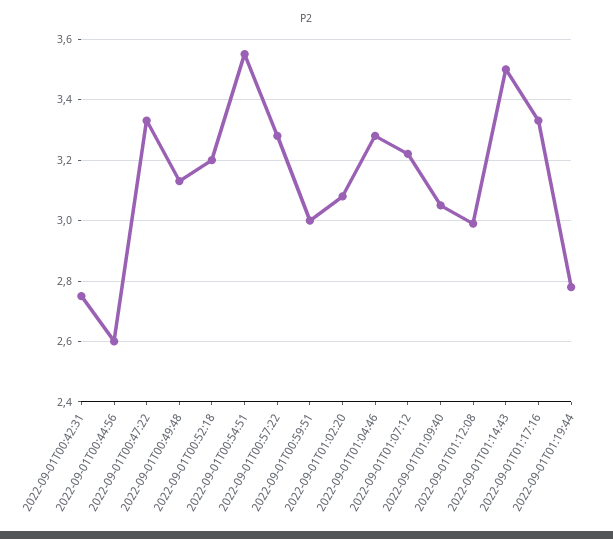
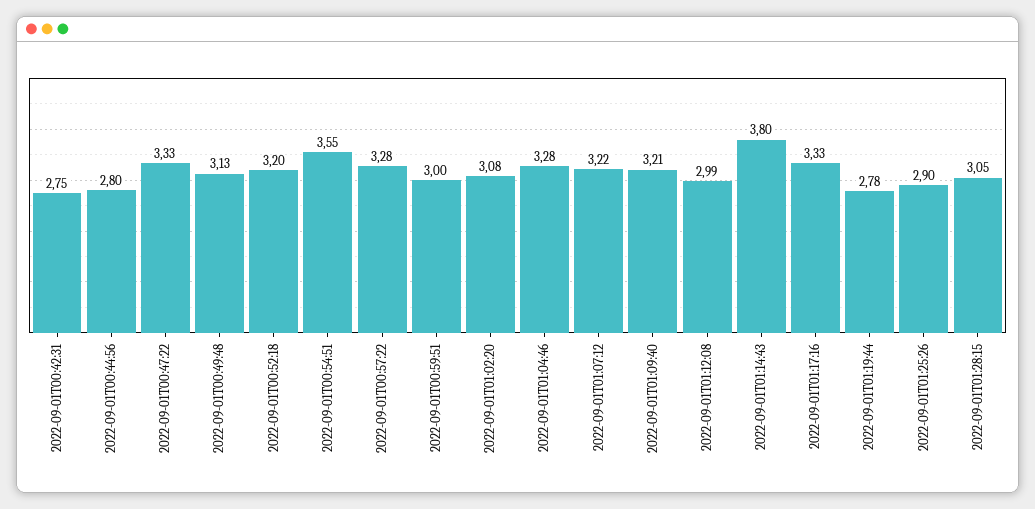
2022-09-01T00:44:56: 2.6 -> 2.8
2022-09-01T01:09:40: 3.05 -> 3.21
2022-09-01T01:14:43: 3.5 -> 3.8
2022-09-01T01:25:26: none -> 2.9
2022-09-01T01:28:15: none -> 3.05

